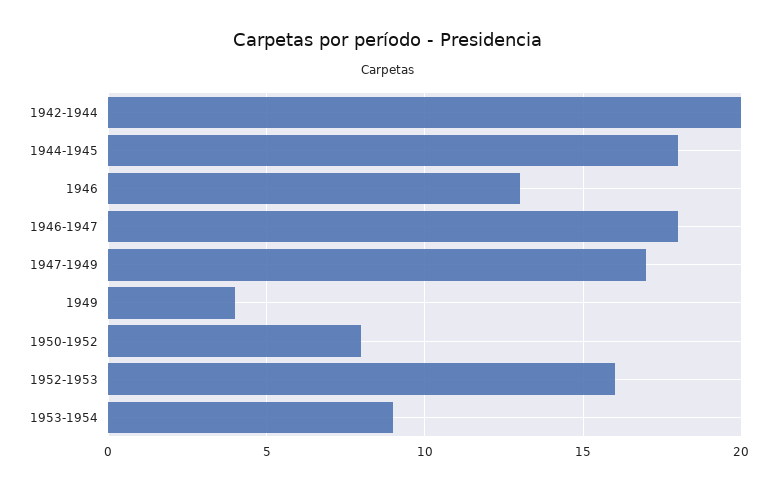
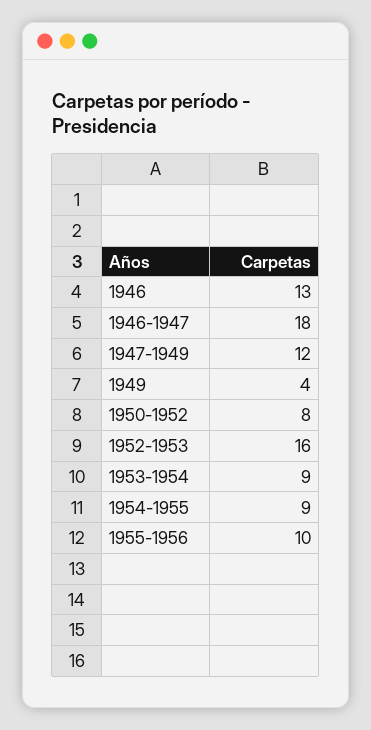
1942-1944: 20 -> none
1944-1945: 18 -> none
1947-1949: 17 -> 12
1954-1955: none -> 9
1955-1956: none -> 10

